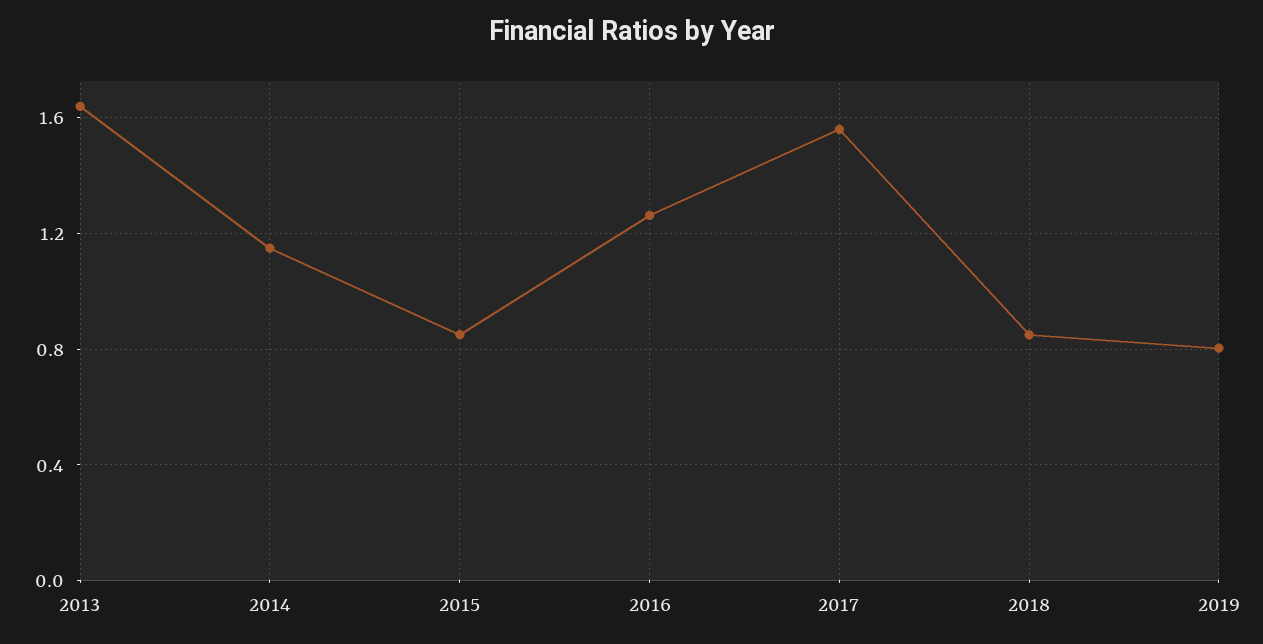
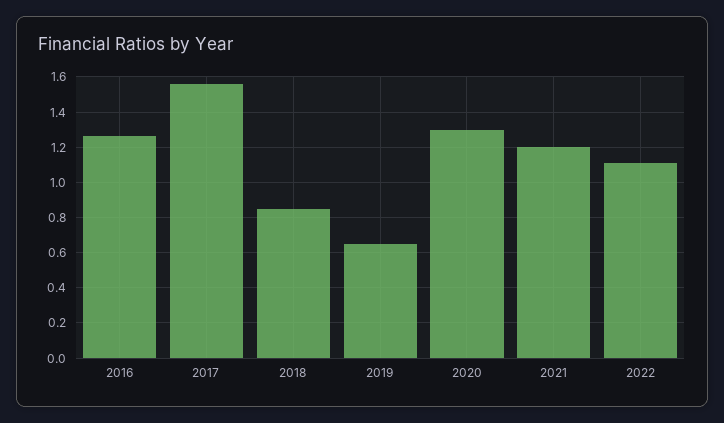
2013: 1.65 -> none
2014: 1.15 -> none
2015: 0.85 -> none
2019: 0.8 -> 0.65
2020: none -> 1.3
2021: none -> 1.2
2022: none -> 1.1

